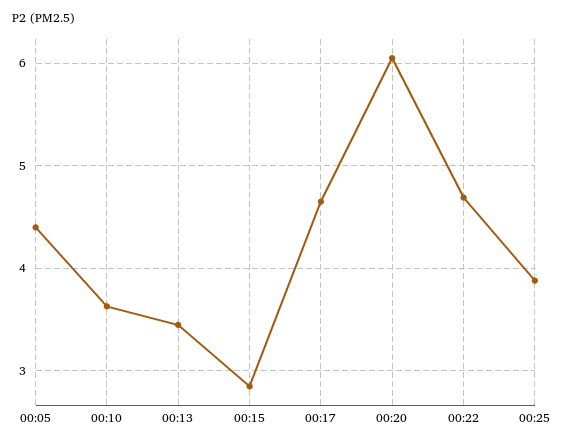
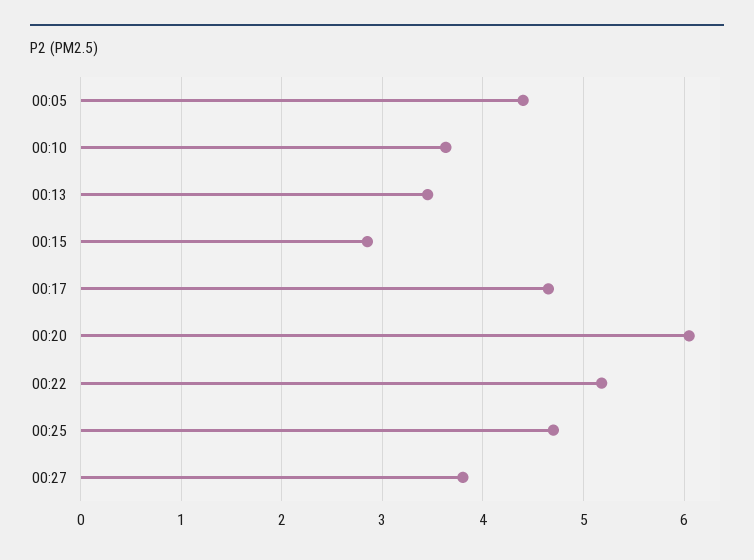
00:22: 4.7 -> 5.2
00:25: 3.9 -> 4.7
00:27: none -> 3.8

